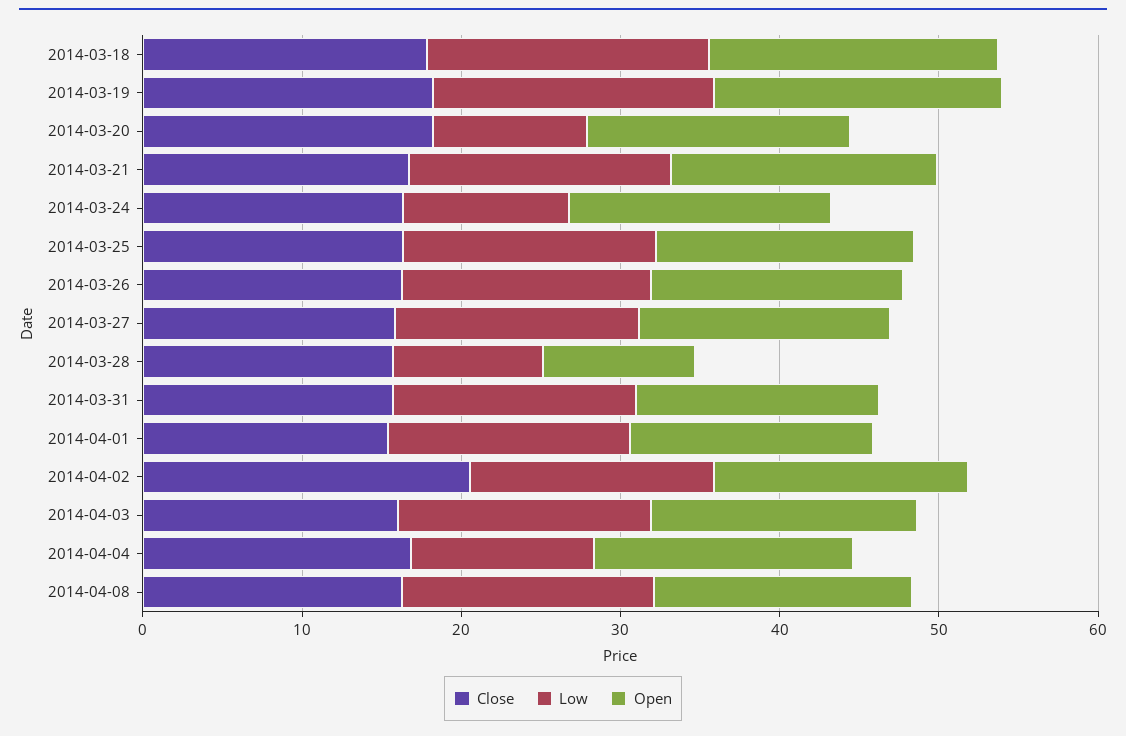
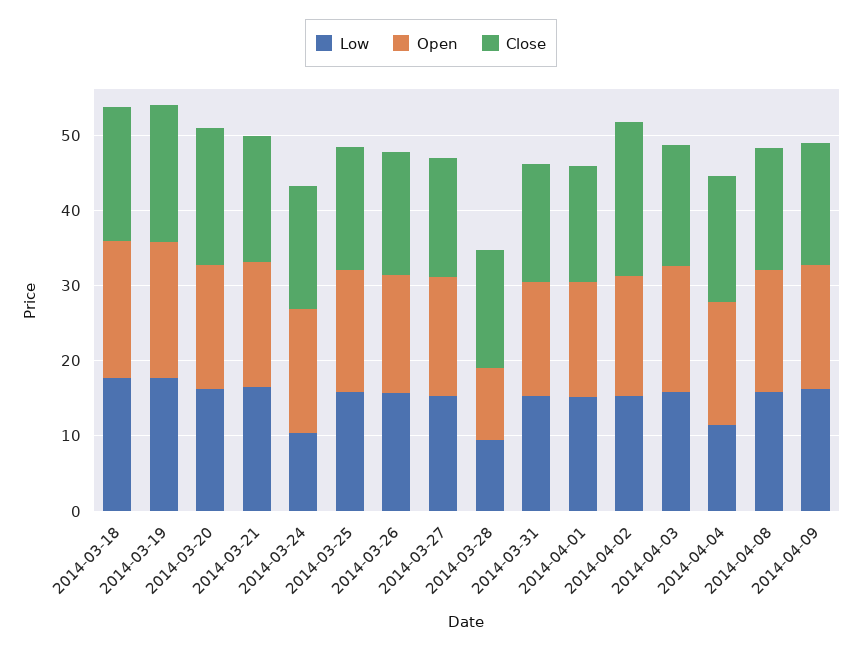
Low, 2014-03-20: 10 -> 16
Low, 2014-04-09: none -> 16
Open, 2014-04-09: none -> 16
Close, 2014-04-09: none -> 16

